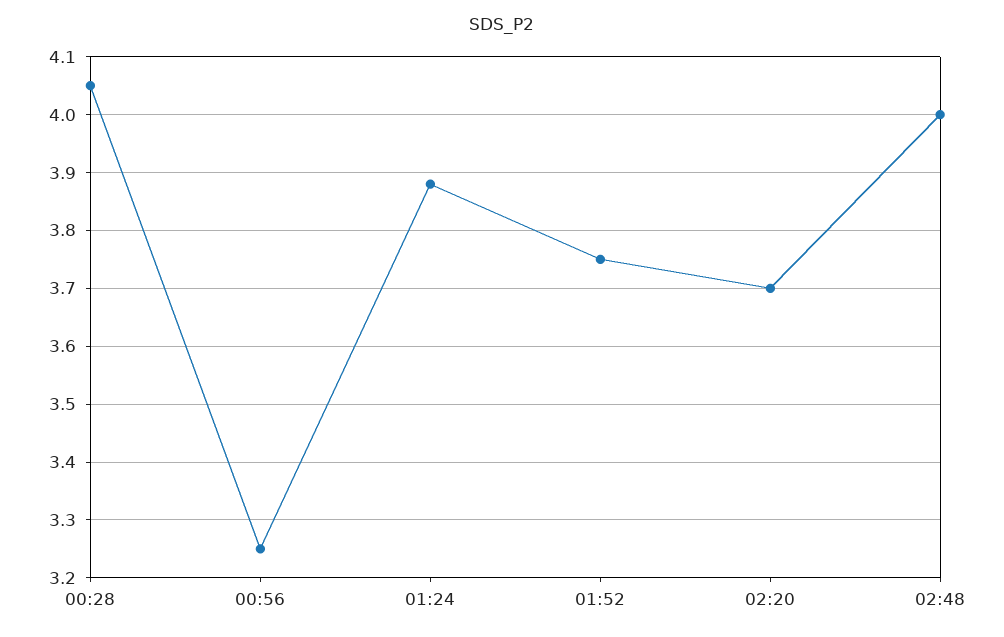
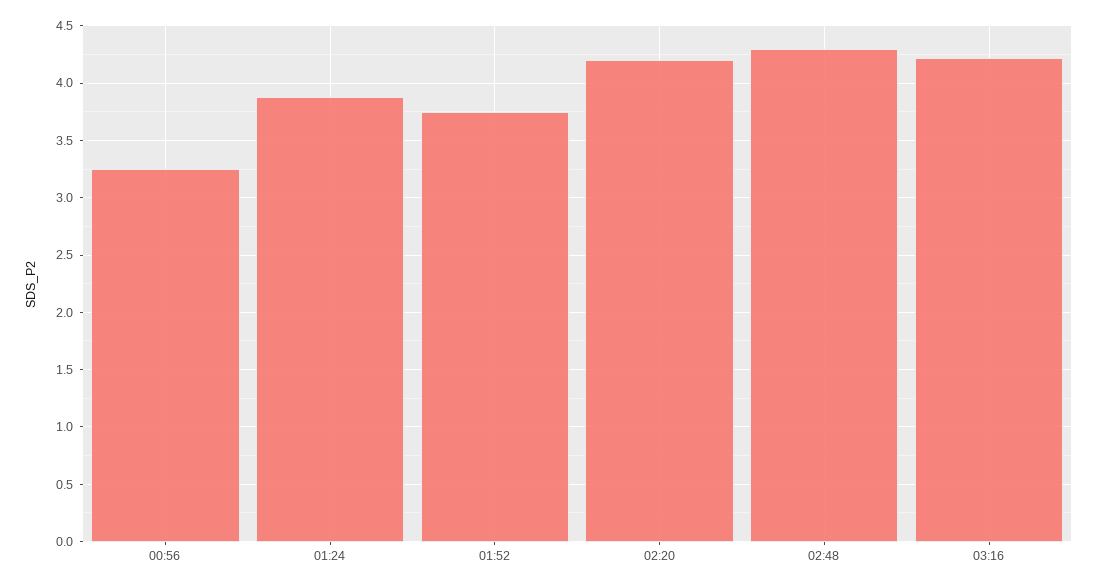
00:28: 4.05 -> none
02:20: 3.7 -> 4.2
02:48: 4 -> 4.3
03:16: none -> 4.2

